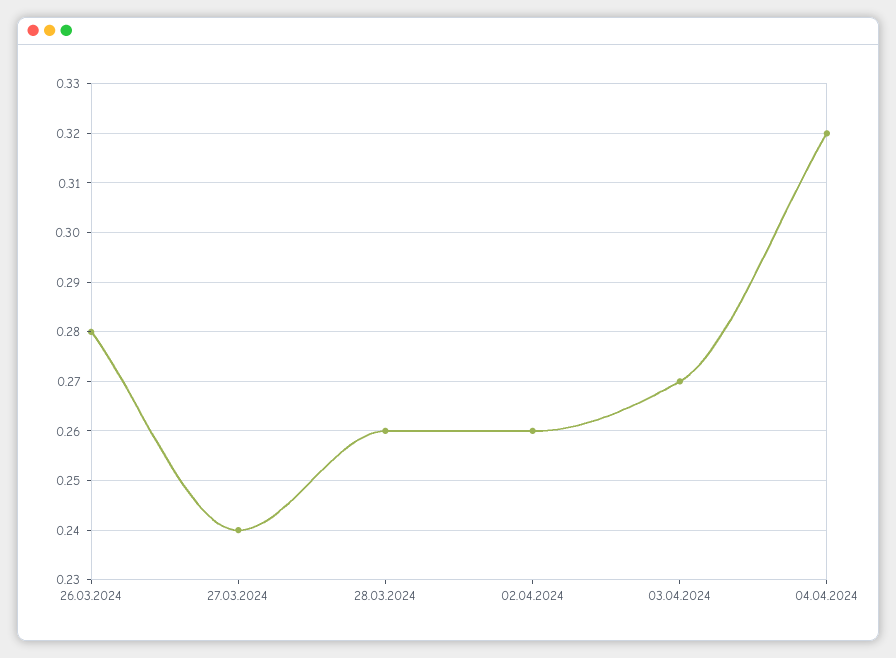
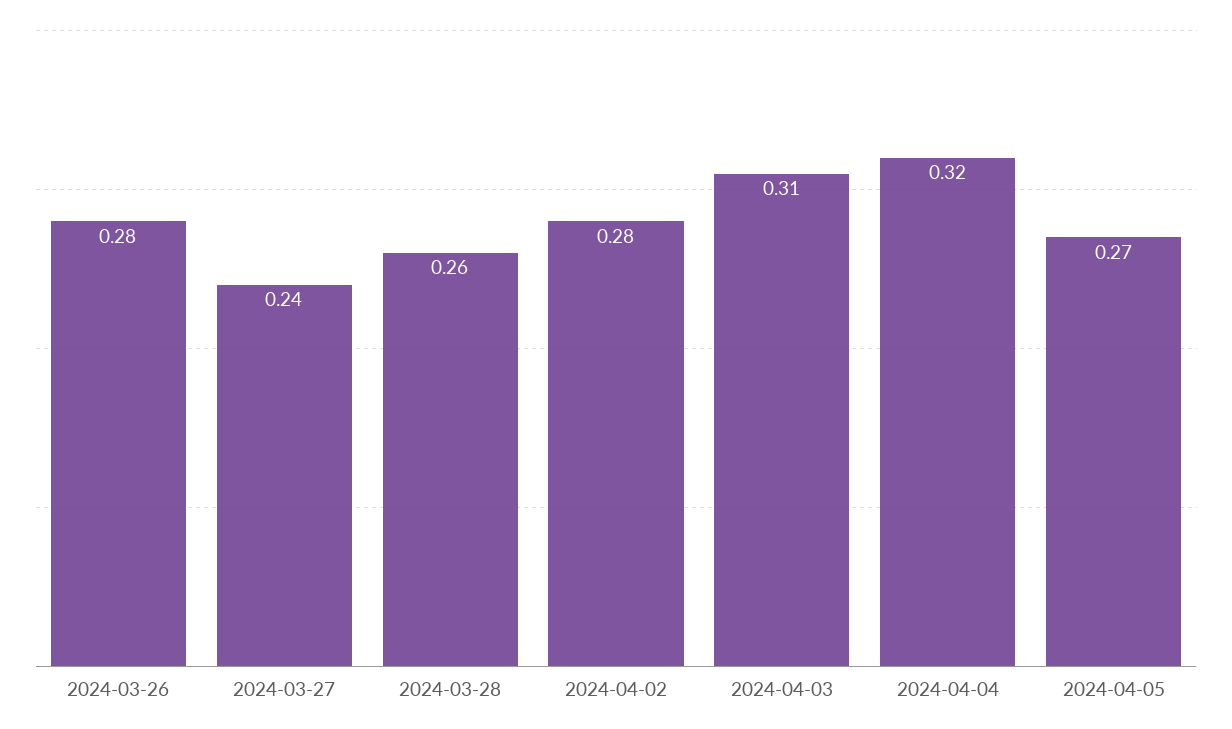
02.04.2024: 0.26 -> 0.28
03.04.2024: 0.27 -> 0.31
2024-04-05: none -> 0.27

